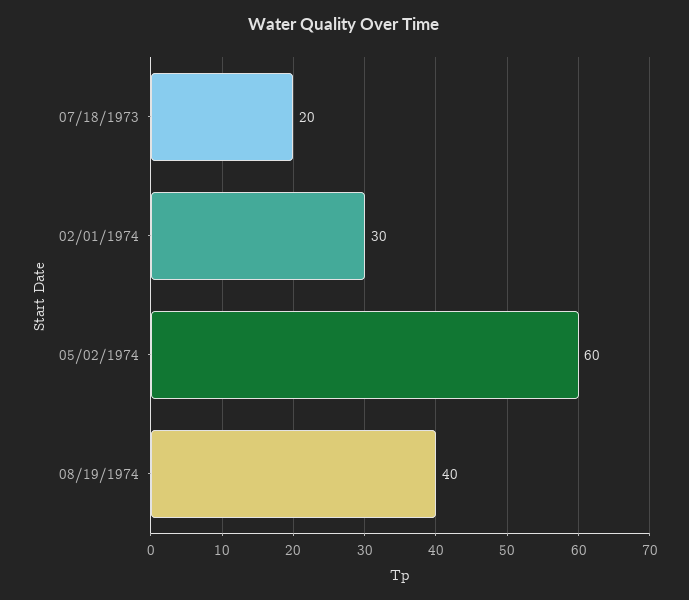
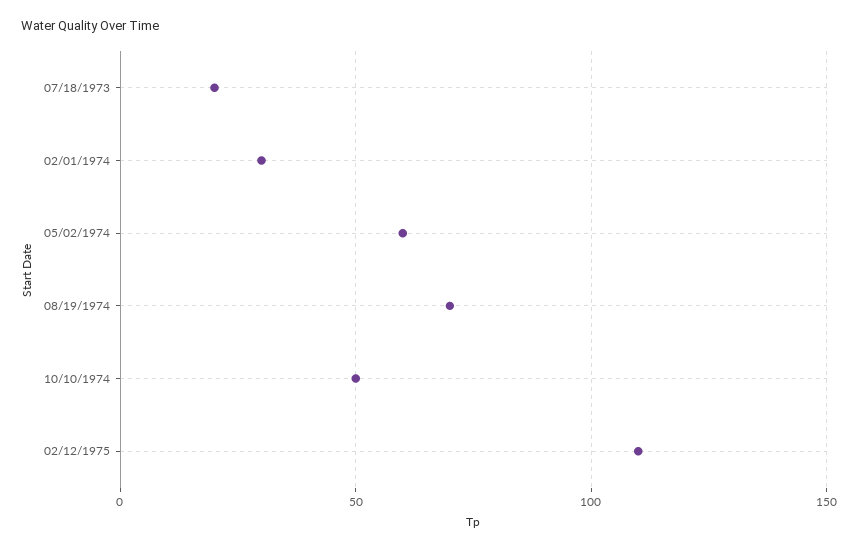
08/19/1974: 40 -> 70
10/10/1974: none -> 50
02/12/1975: none -> 110

